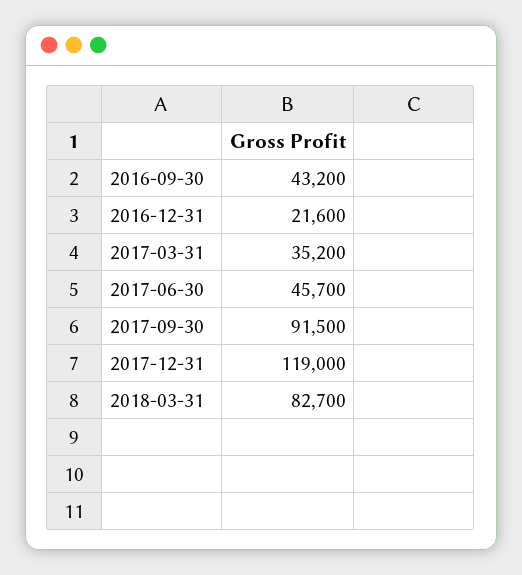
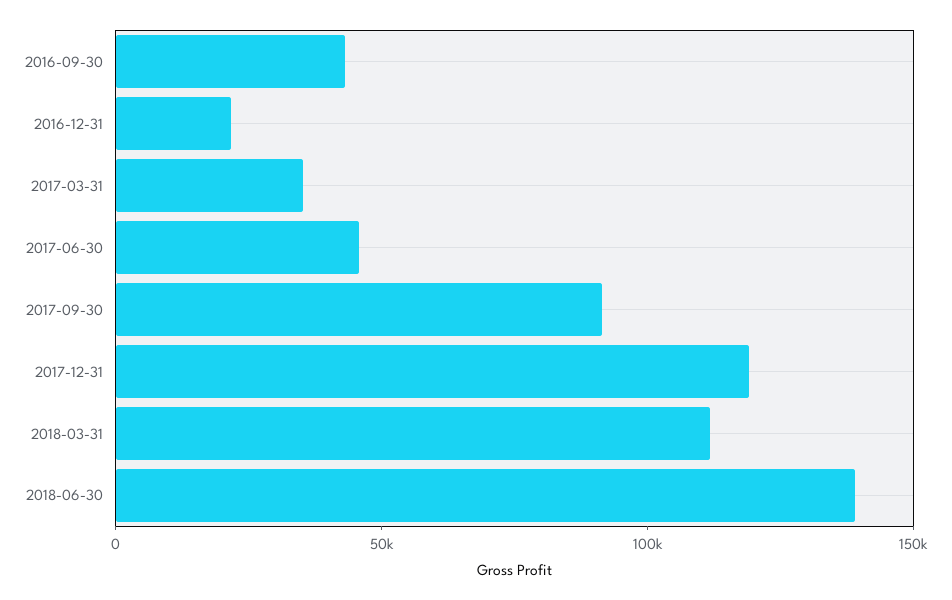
2018-03-31: 82700 -> 110000
2018-06-30: none -> 140000

